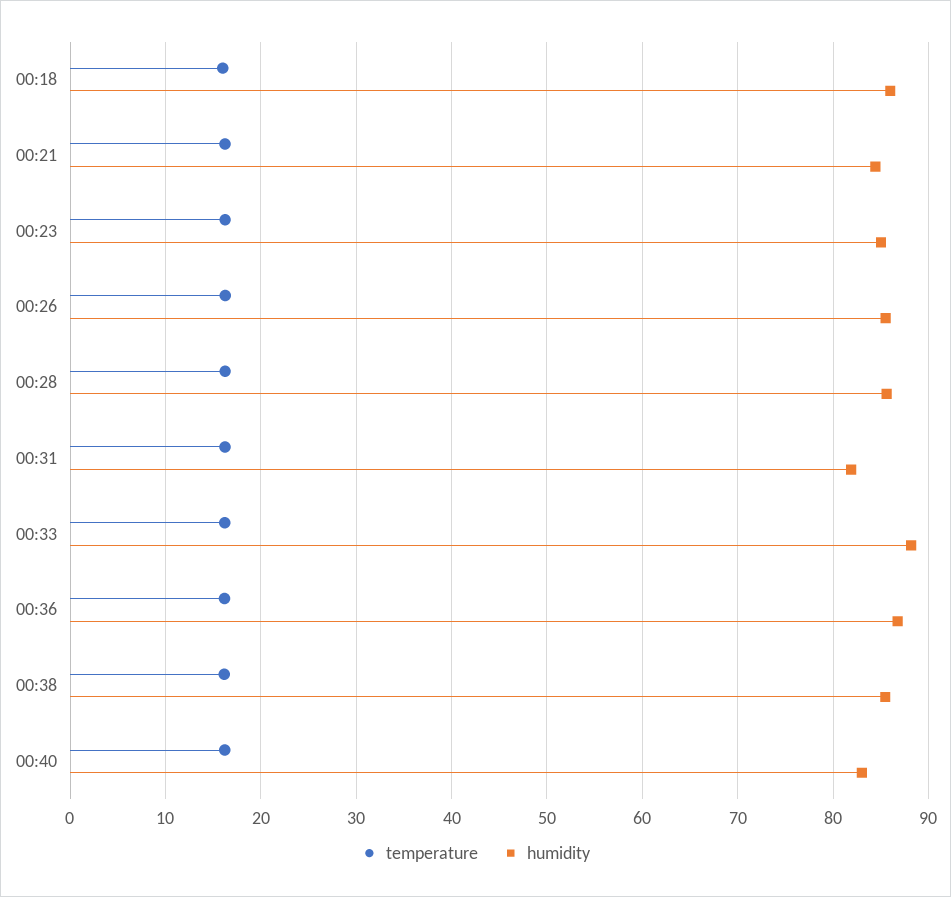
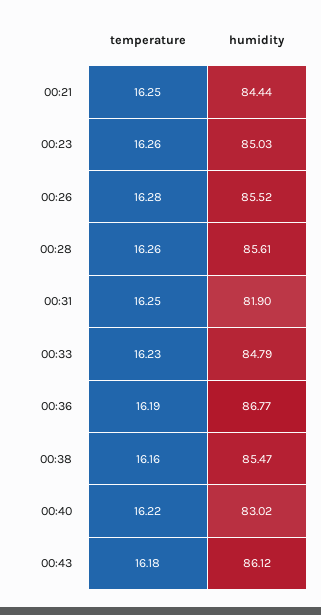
temperature, 00:18: 16 -> none
humidity, 00:18: 86 -> none
humidity, 00:33: 88 -> 84.79
temperature, 00:43: none -> 16.18
humidity, 00:43: none -> 86.12

